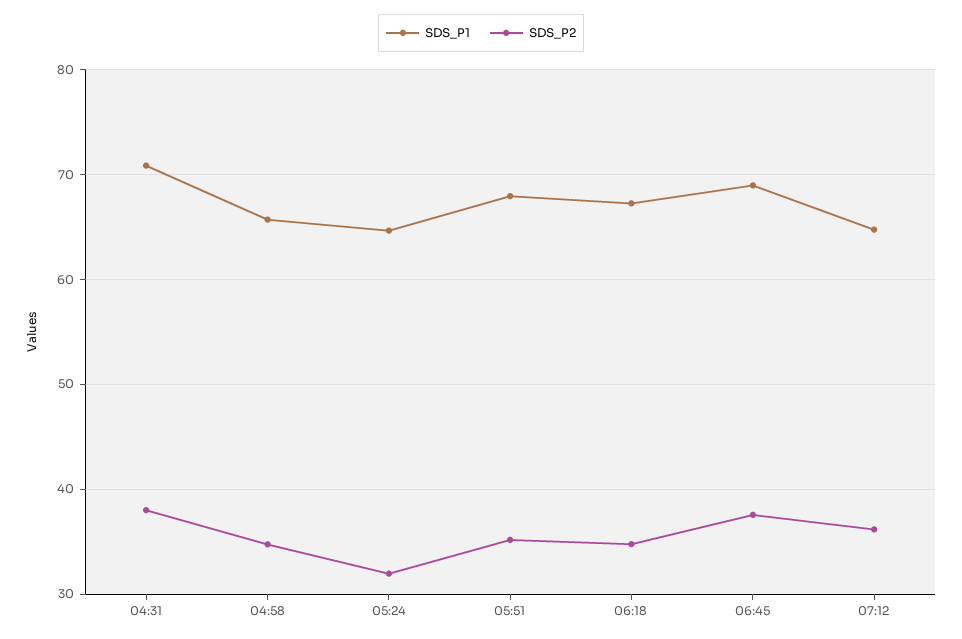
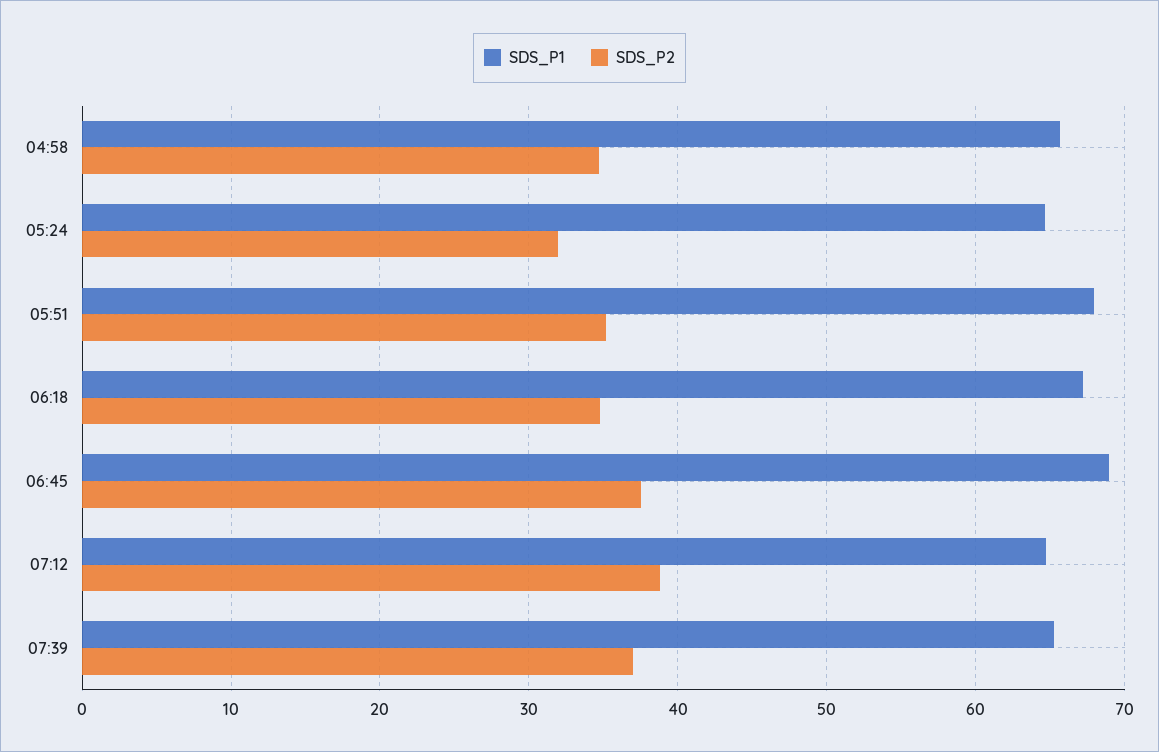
SDS_P1, 04:31: 71 -> none
SDS_P2, 04:31: 38 -> none
SDS_P2, 07:12: 36 -> 39
SDS_P1, 07:39: none -> 65
SDS_P2, 07:39: none -> 37

